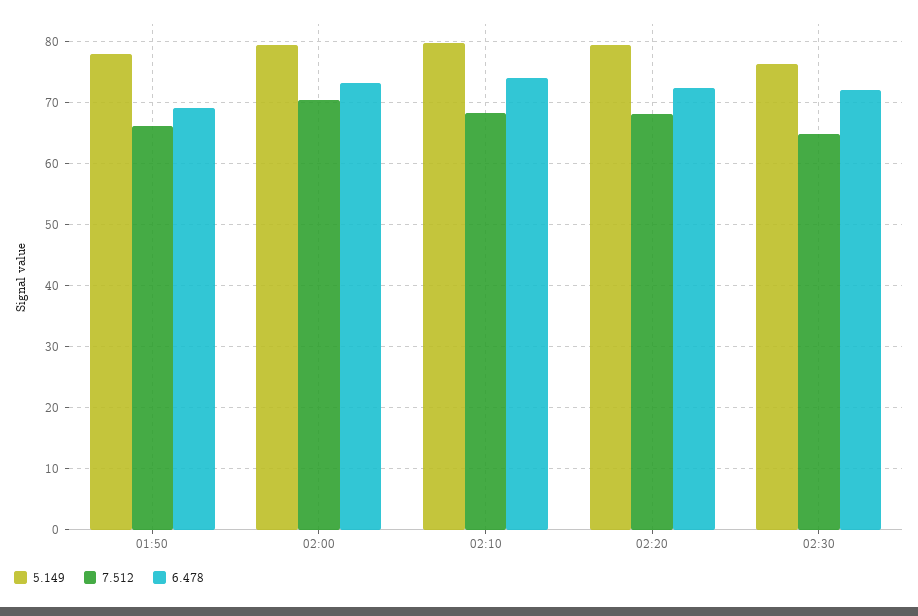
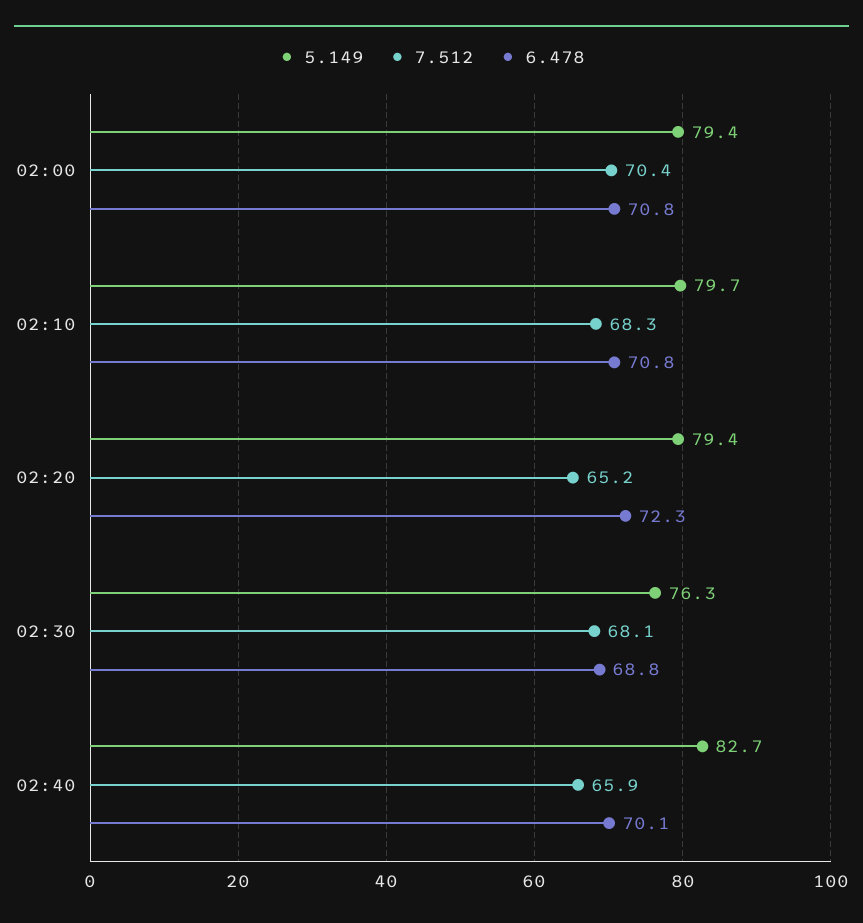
5.149, 01:50: 78 -> none
7.512, 01:50: 66 -> none
6.478, 01:50: 69 -> none
6.478, 02:00: 73 -> 70.8
6.478, 02:10: 74 -> 70.8
7.512, 02:20: 68 -> 65.2
7.512, 02:30: 65 -> 68.1
6.478, 02:30: 72 -> 68.8
5.149, 02:40: none -> 82.7
7.512, 02:40: none -> 65.9
6.478, 02:40: none -> 70.1

